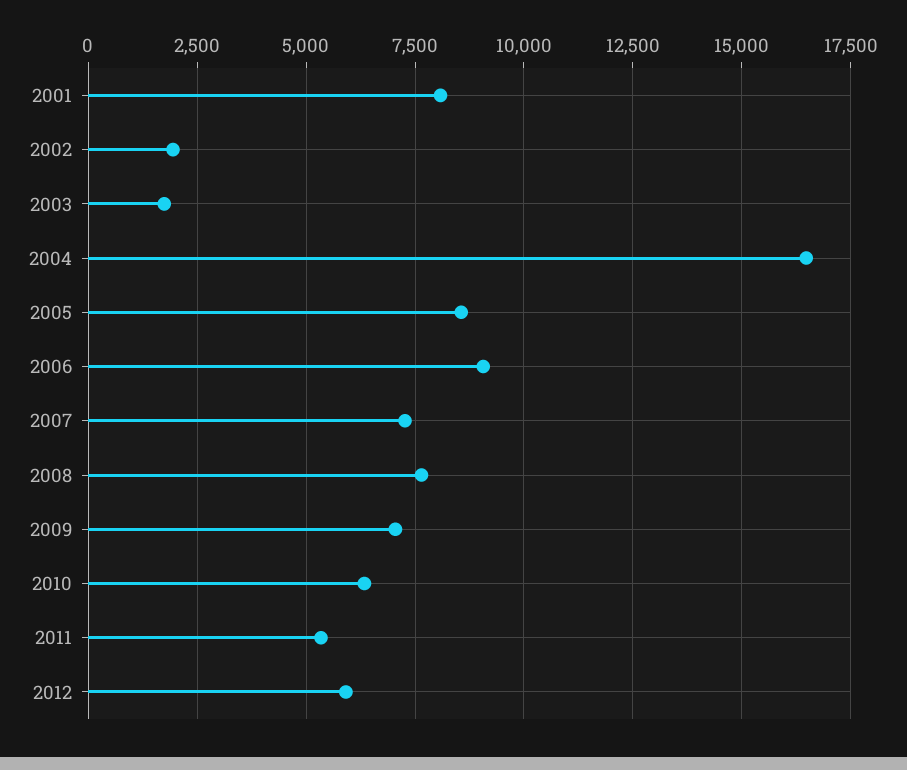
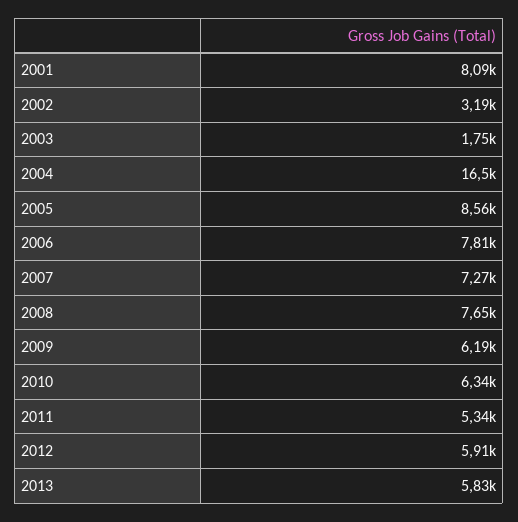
2002: 2000 -> 3190
2006: 9000 -> 7810
2009: 7000 -> 6190
2013: none -> 5830

